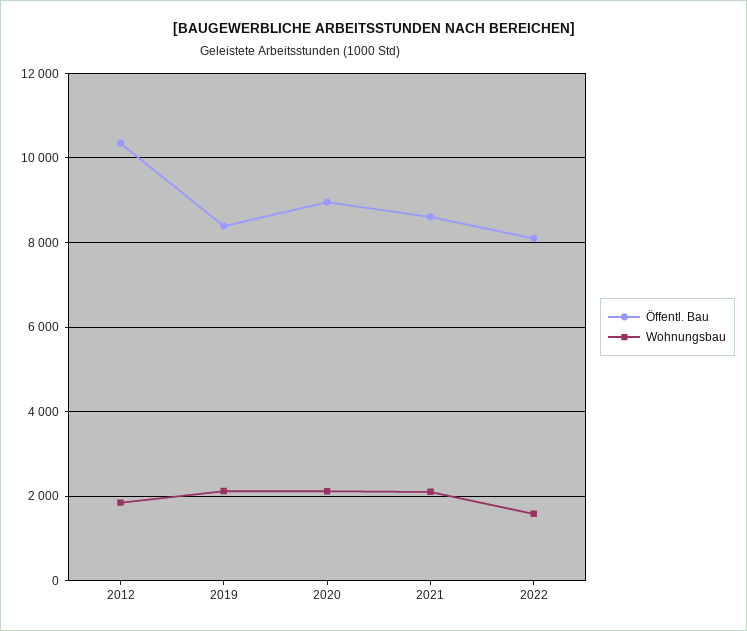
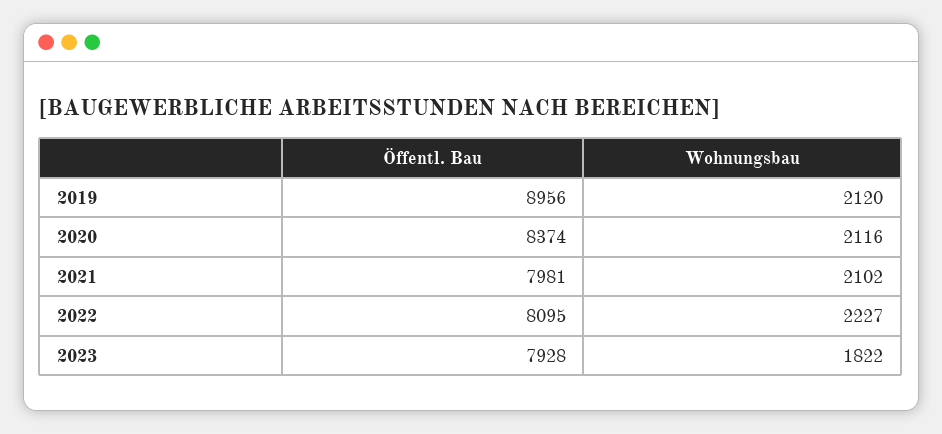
Öffentl. Bau, 2012: 10400 -> none
Wohnungsbau, 2012: 1800 -> none
Öffentl. Bau, 2019: 8400 -> 8956
Öffentl. Bau, 2020: 9000 -> 8374
Öffentl. Bau, 2021: 8600 -> 7981
Wohnungsbau, 2022: 1600 -> 2227
Öffentl. Bau, 2023: none -> 7928
Wohnungsbau, 2023: none -> 1822

